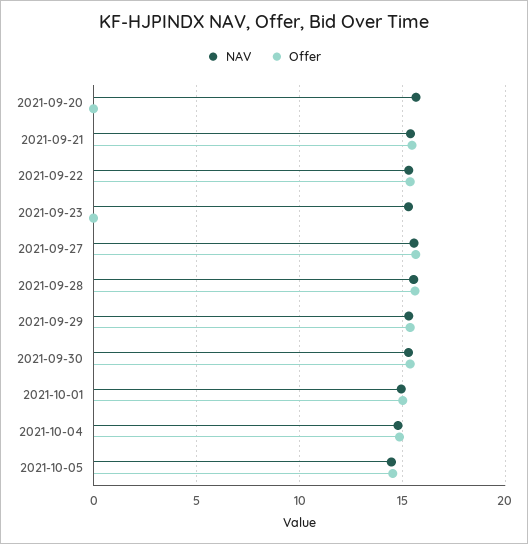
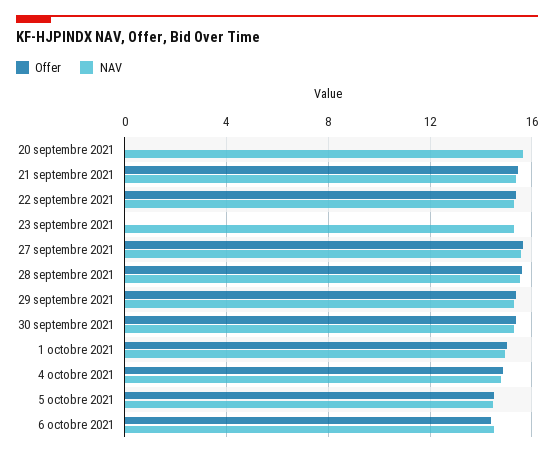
Offer, 6 octobre 2021: none -> 14.5
NAV, 6 octobre 2021: none -> 14.5

